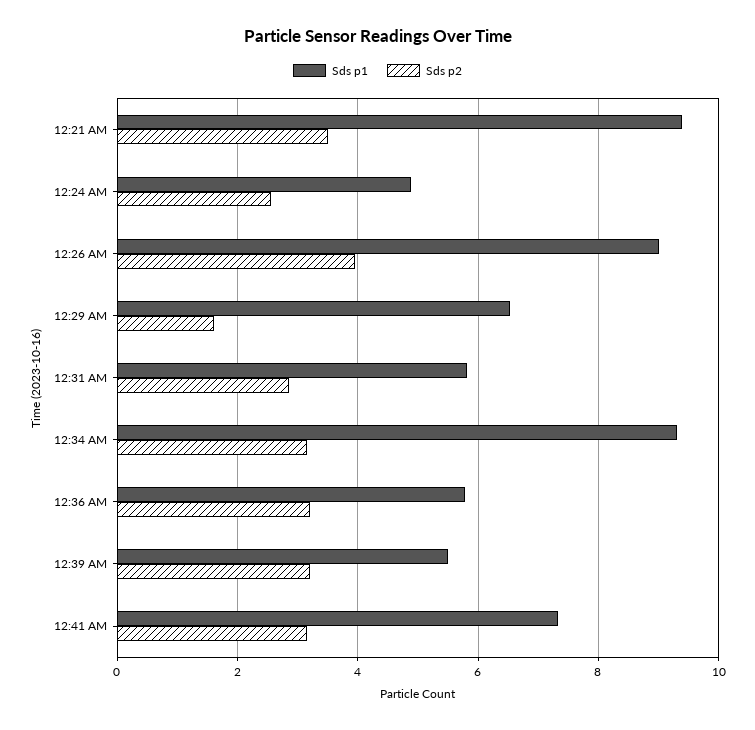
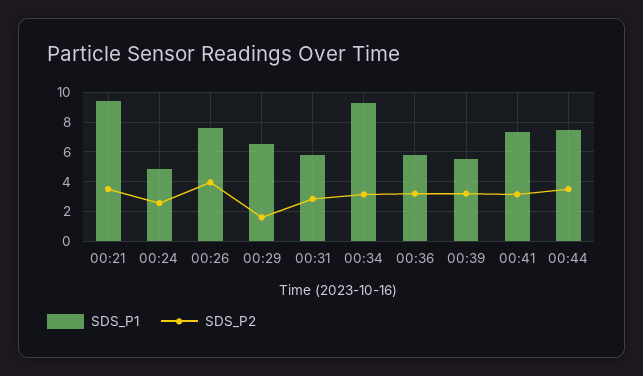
Sds p1, 12:26 AM: 9 -> 7.5
Sds p1, 00:44: none -> 7.5
Sds p2, 00:44: none -> 3.5

